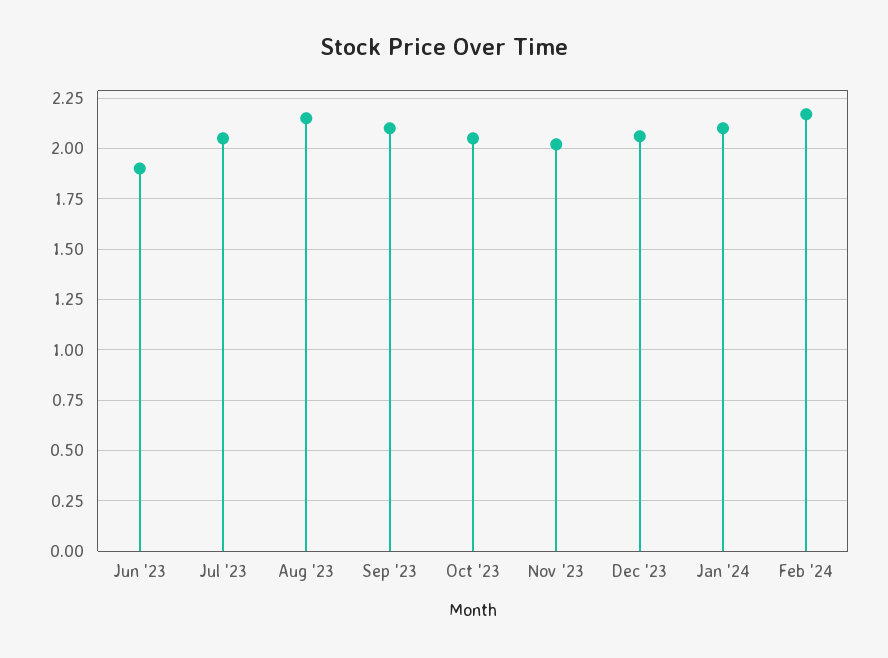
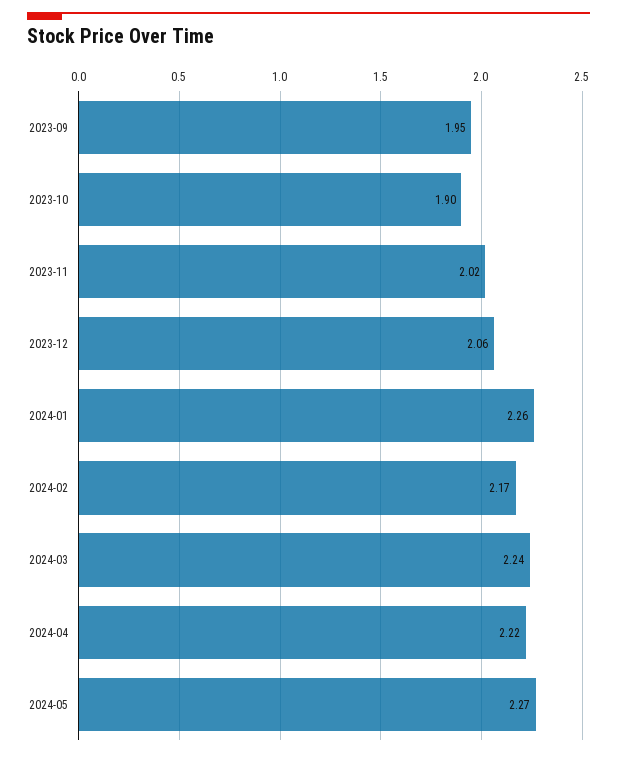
Jun '23: 1.9 -> none
Jul '23: 2.05 -> none
Aug '23: 2.15 -> none
Sep '23: 2.1 -> 1.95
Oct '23: 2.05 -> 1.9
Jan '24: 2.1 -> 2.26
2024-03: none -> 2.24
2024-04: none -> 2.22
2024-05: none -> 2.27

